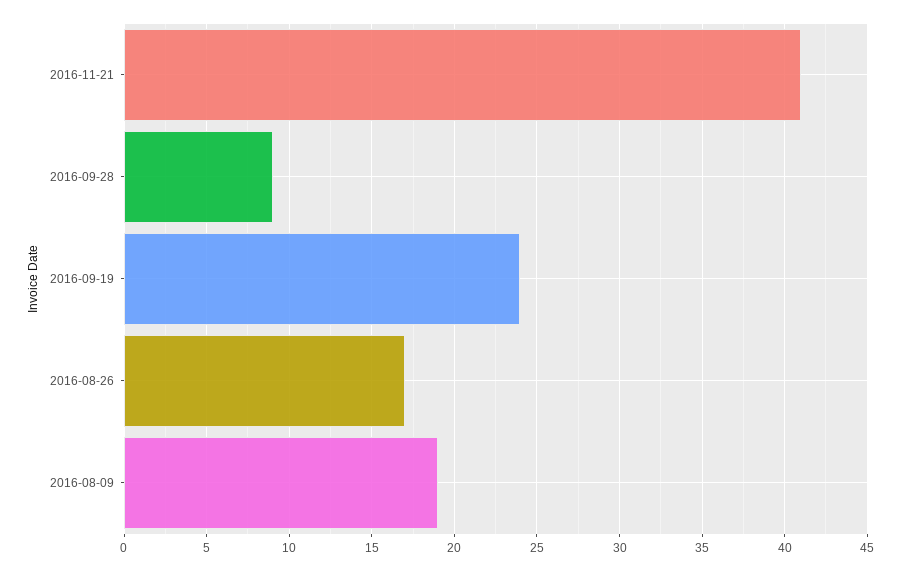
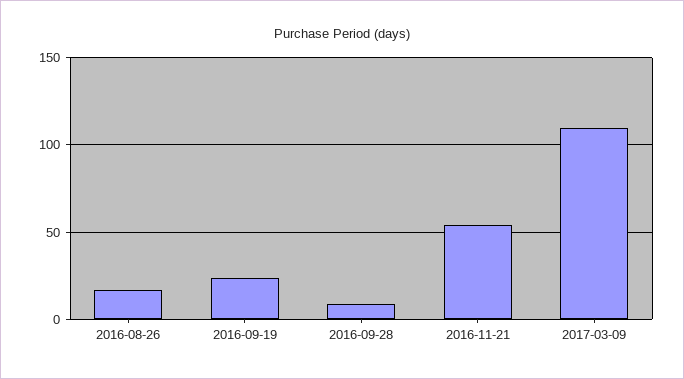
2016-11-21: 41 -> 55
2016-08-09: 19 -> none
2017-03-09: none -> 110

